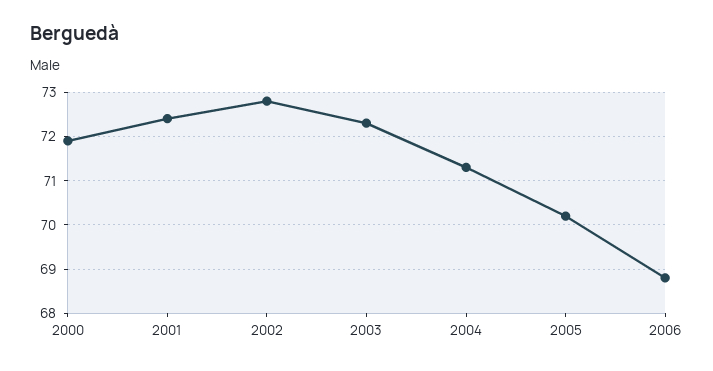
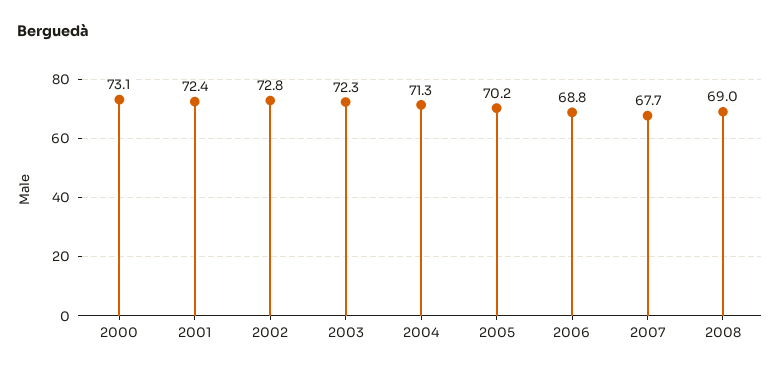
2000: 72 -> 73.1
2007: none -> 67.7
2008: none -> 69

